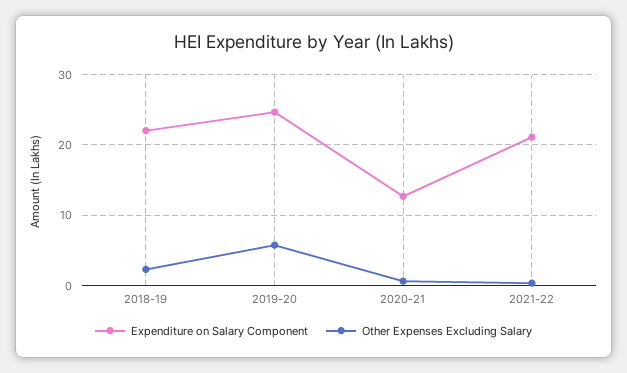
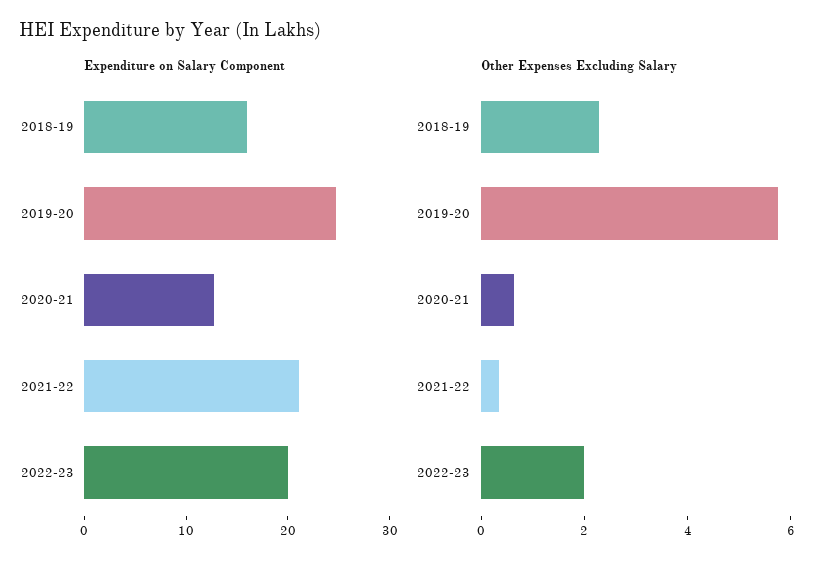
Expenditure on Salary Component, 2018-19: 22 -> 16
Expenditure on Salary Component, 2022-23: none -> 20
Other Expenses Excluding Salary, 2022-23: none -> 2

